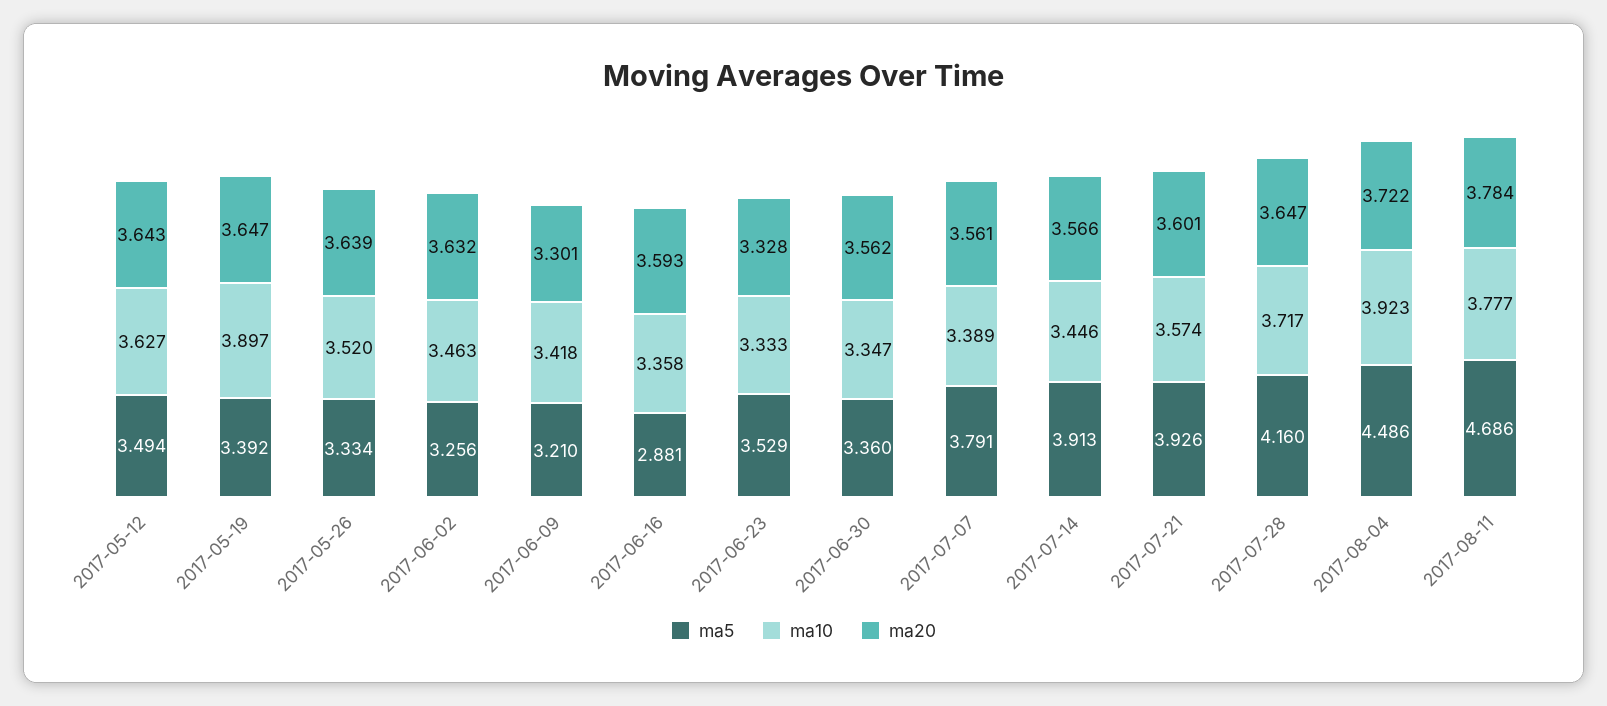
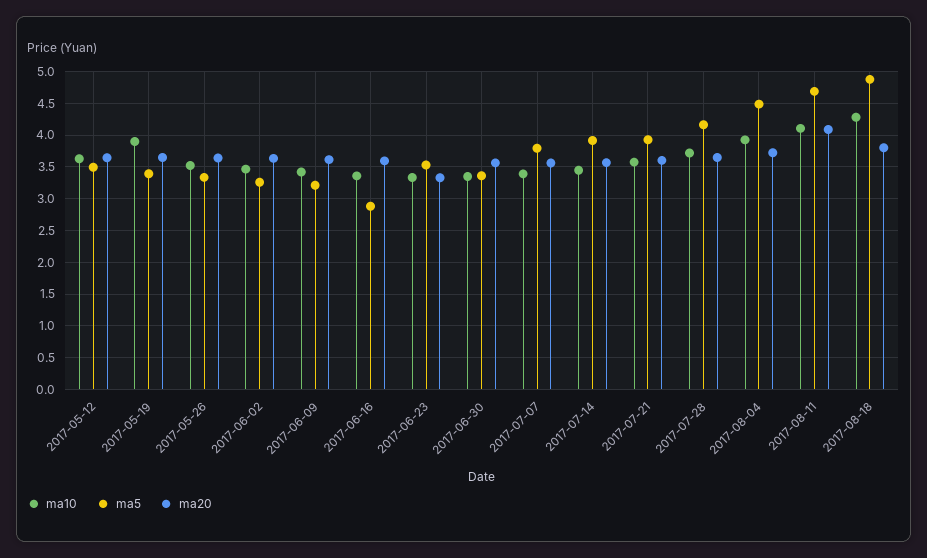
ma20, 2017-06-09: 3.301 -> 3.6
ma10, 2017-08-11: 3.777 -> 4.1
ma20, 2017-08-11: 3.784 -> 4.1
ma10, 2017-08-18: none -> 4.3
ma5, 2017-08-18: none -> 4.9
ma20, 2017-08-18: none -> 3.8

